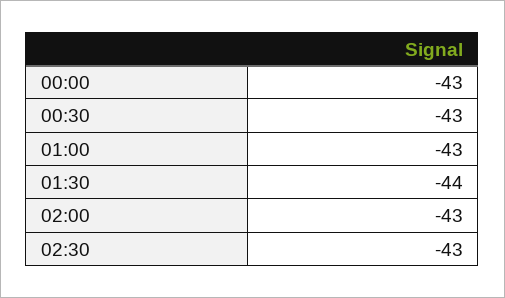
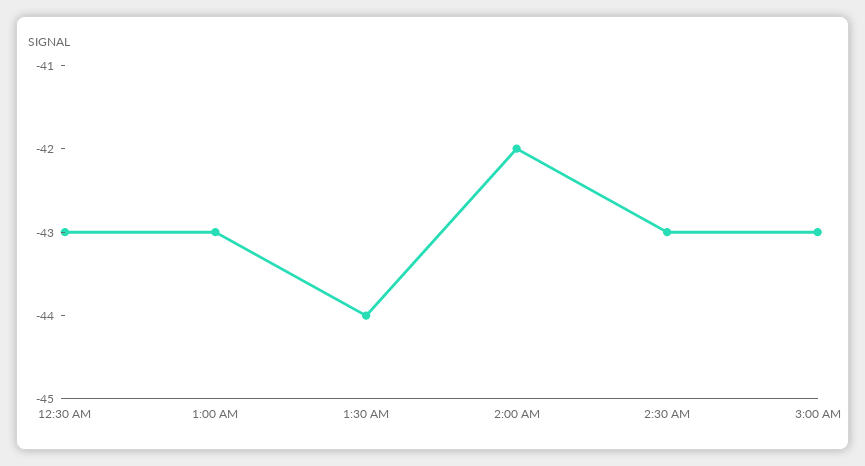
00:00: -43 -> none
02:00: -43 -> -42
3:00 AM: none -> -43

